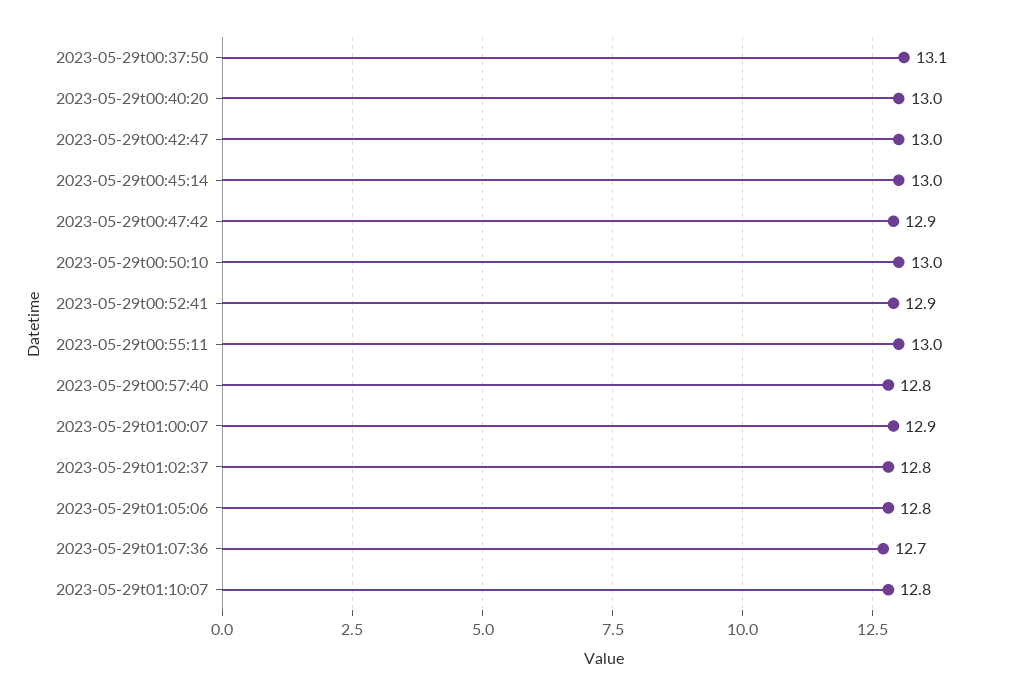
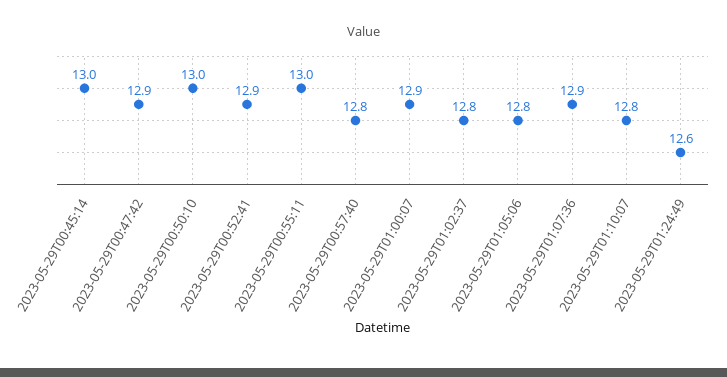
2023-05-29t00:37:50: 13.1 -> none
2023-05-29t00:40:20: 13 -> none
2023-05-29t00:42:47: 13 -> none
2023-05-29t01:07:36: 12.7 -> 12.9
2023-05-29T01:24:49: none -> 12.6

